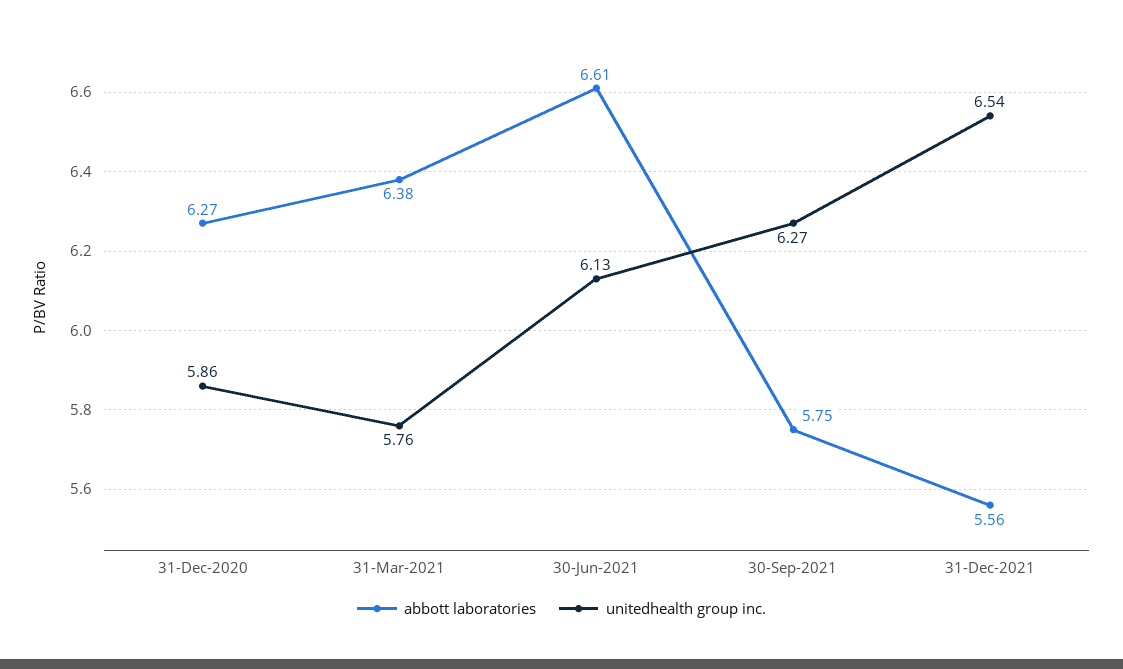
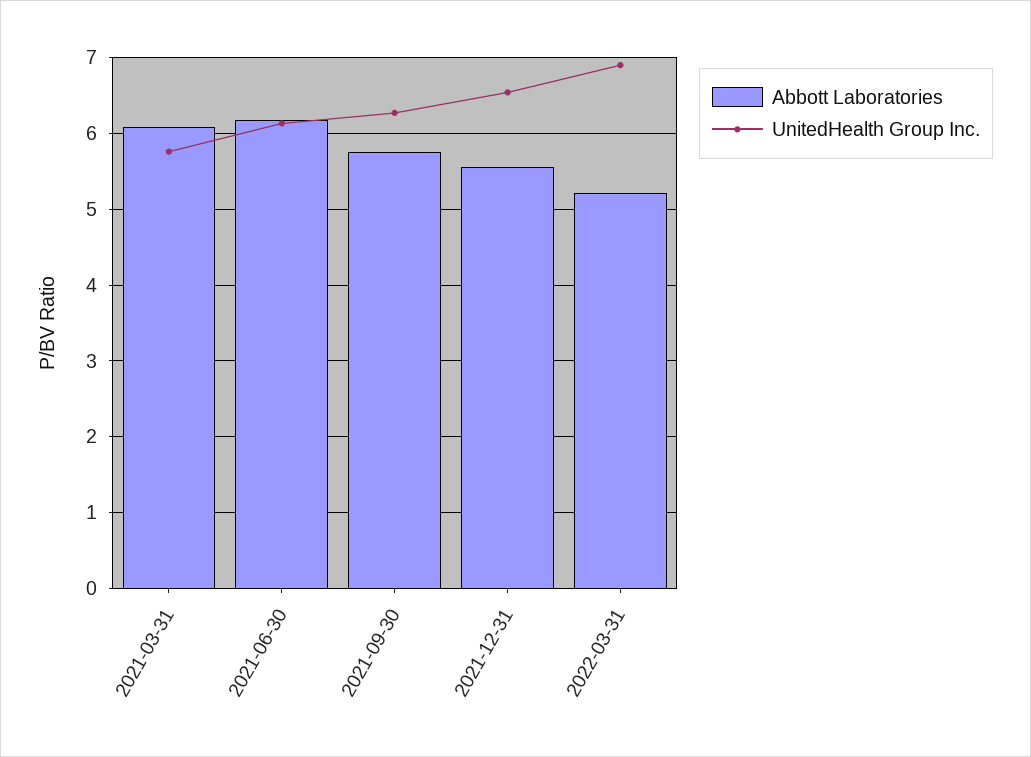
abbott laboratories, 31-Dec-2020: 6.27 -> none
unitedhealth group inc., 31-Dec-2020: 5.86 -> none
abbott laboratories, 31-Mar-2021: 6.38 -> 6.1
abbott laboratories, 30-Jun-2021: 6.61 -> 6.2
abbott laboratories, 2022-03-31: none -> 5.2
unitedhealth group inc., 2022-03-31: none -> 6.9

